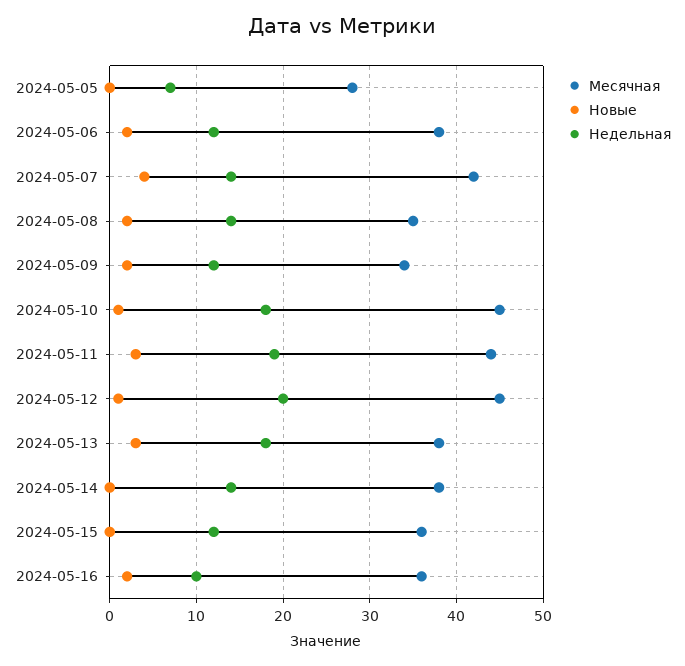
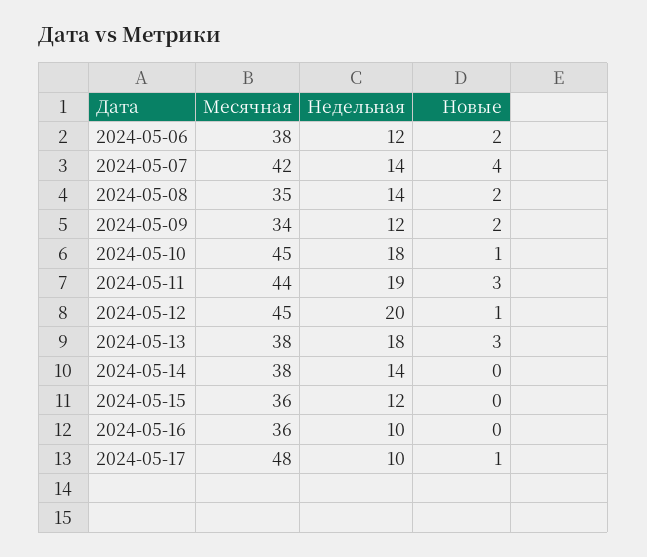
Месячная, 2024-05-05: 28 -> none
Новые, 2024-05-05: 0 -> none
Недельная, 2024-05-05: 7 -> none
Новые, 2024-05-16: 2 -> 0
Месячная, 2024-05-17: none -> 48
Недельная, 2024-05-17: none -> 10
Новые, 2024-05-17: none -> 1

